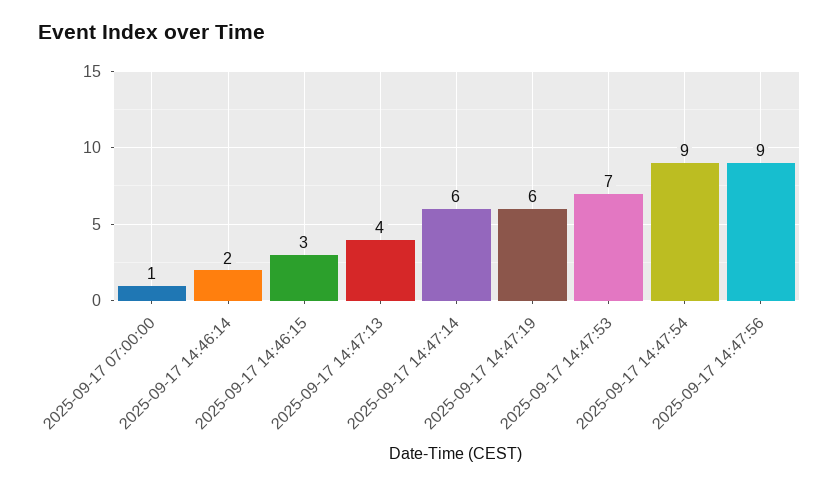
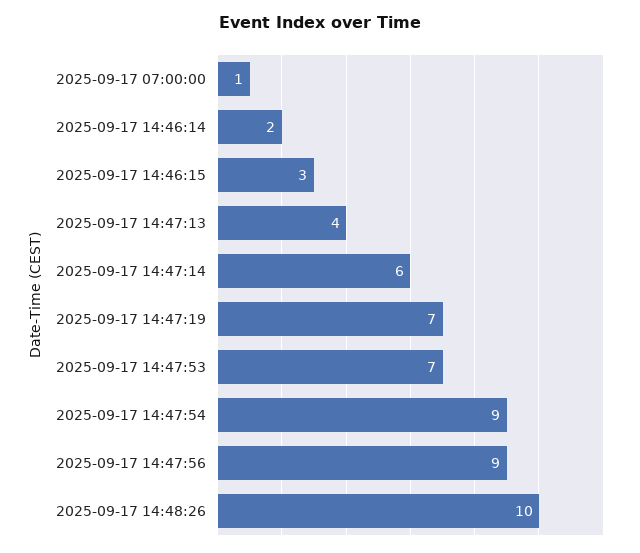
2025-09-17 14:47:19: 6 -> 7
2025-09-17 14:48:26: none -> 10

